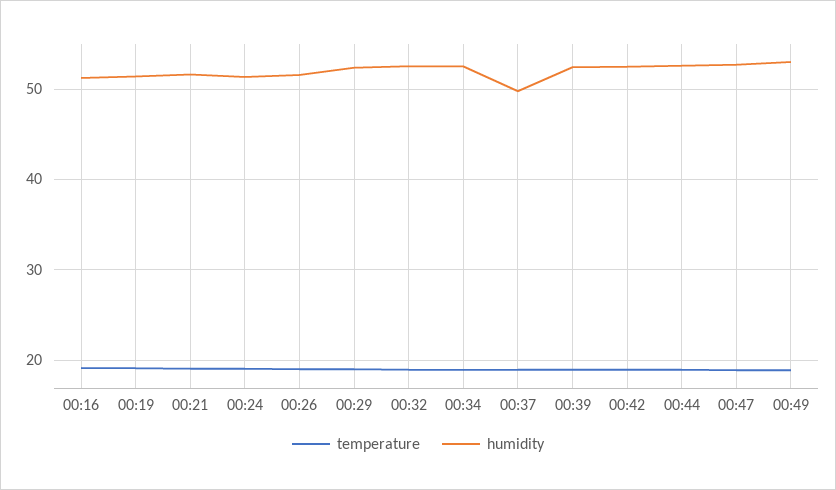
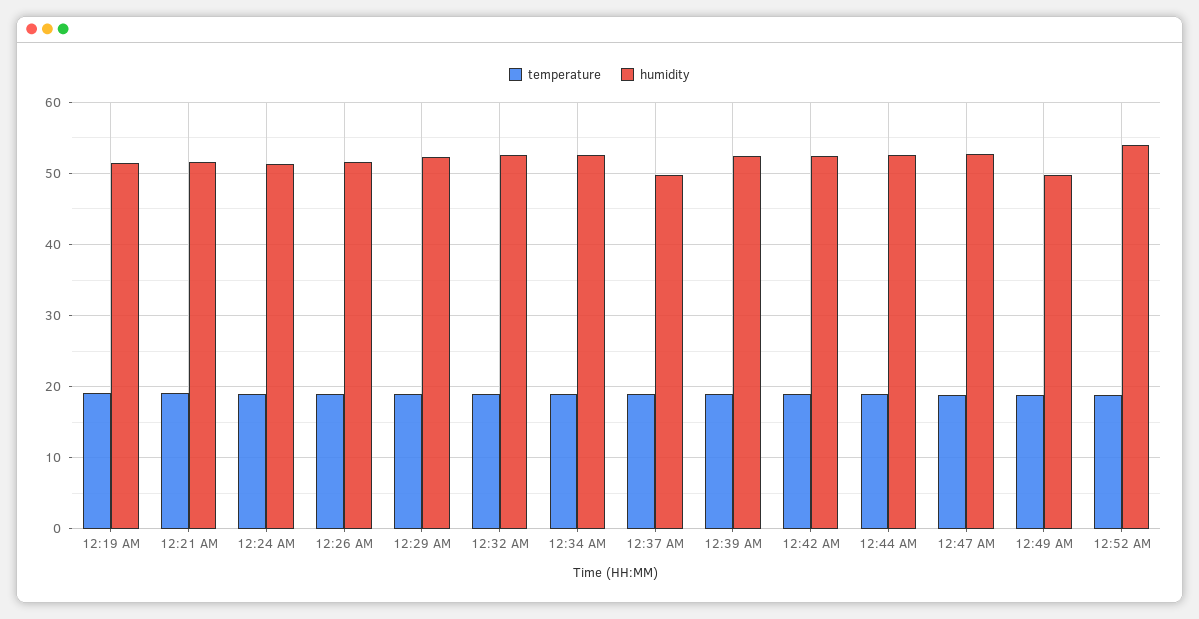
temperature, 00:16: 19 -> none
humidity, 00:16: 51 -> none
humidity, 00:49: 53 -> 50
temperature, 12:52 AM: none -> 19
humidity, 12:52 AM: none -> 54

